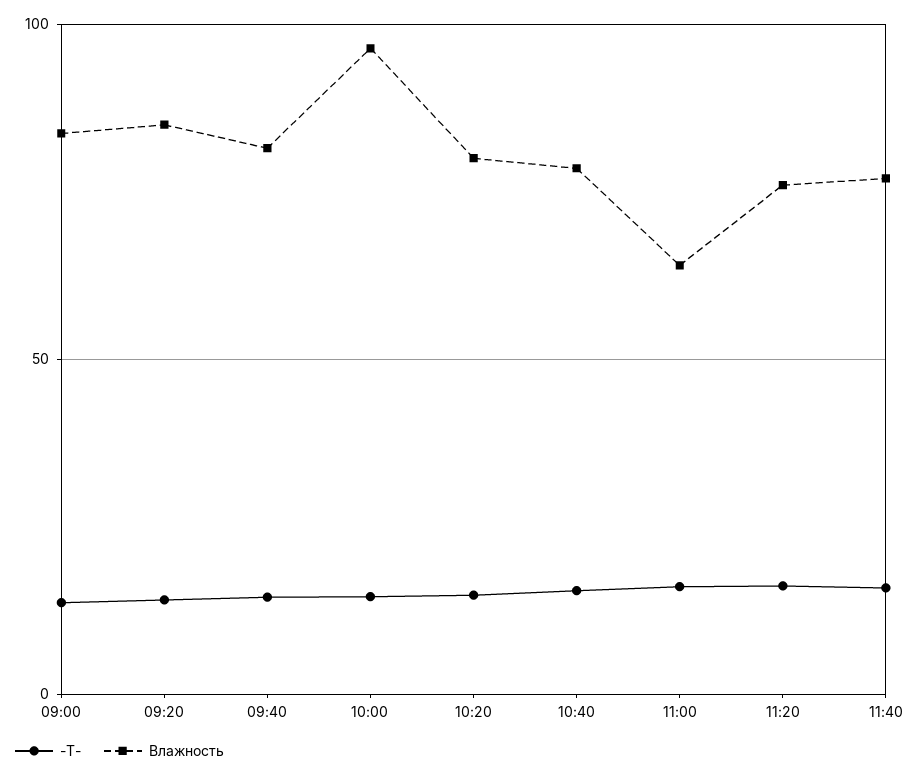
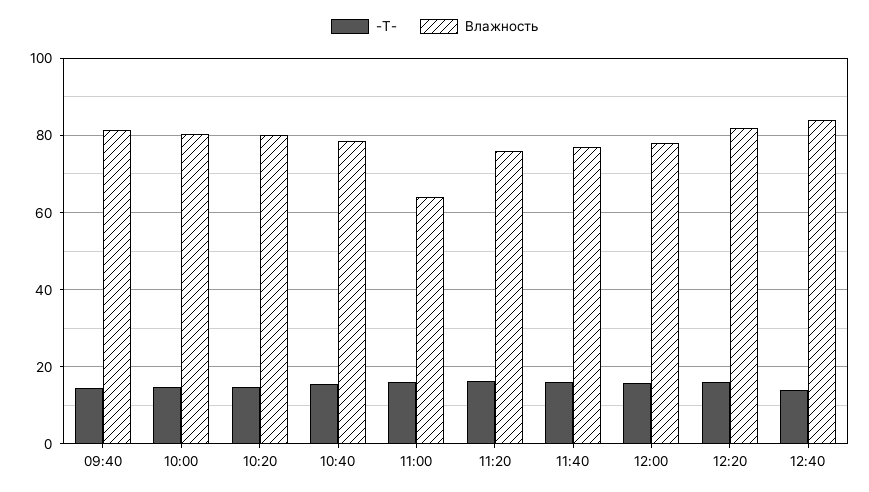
-T-, 09:00: 15 -> none
Влажность, 09:00: 85 -> none
-T-, 09:20: 15 -> none
Влажность, 09:20: 85 -> none
Влажность, 10:00: 95 -> 80
-T-, 12:00: none -> 16
Влажность, 12:00: none -> 78
-T-, 12:20: none -> 16
Влажность, 12:20: none -> 82
-T-, 12:40: none -> 14
Влажность, 12:40: none -> 84

